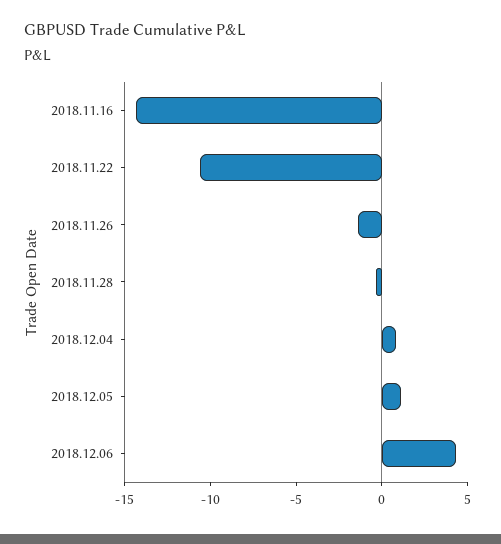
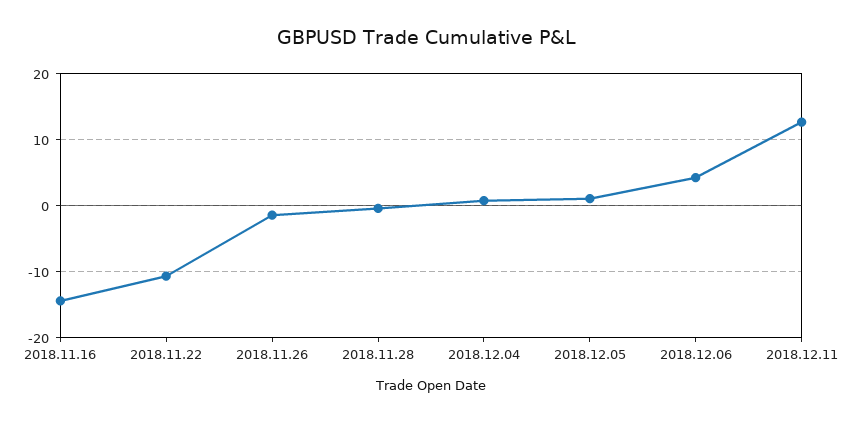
2018.12.11: none -> 13

